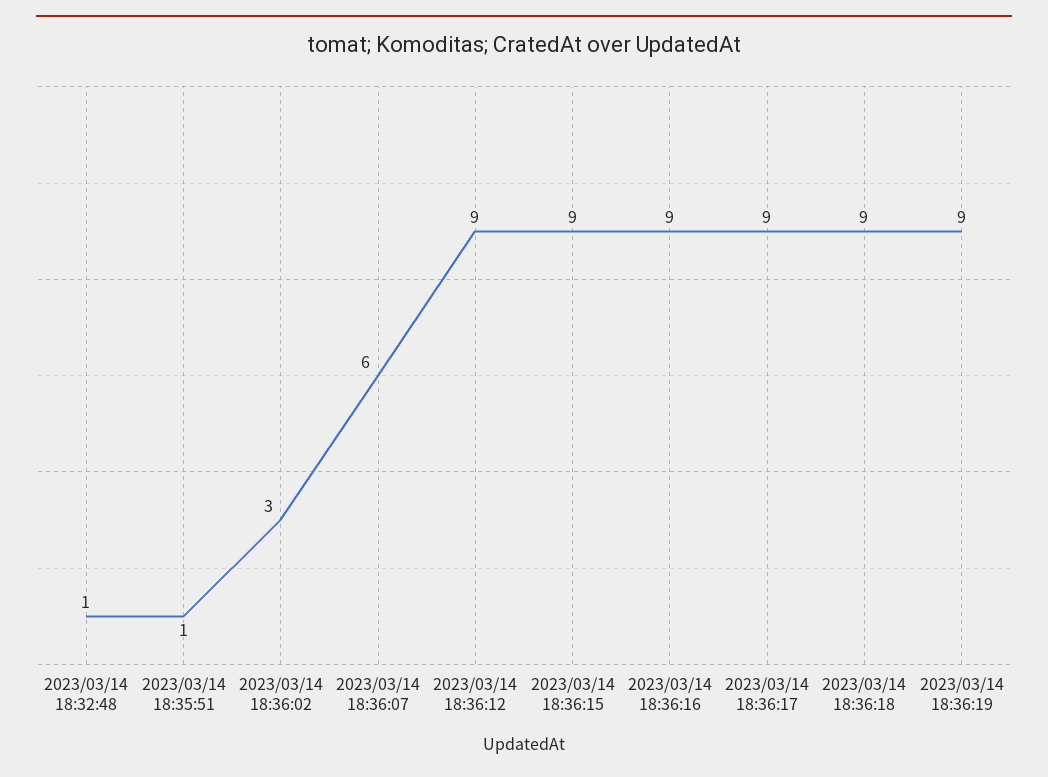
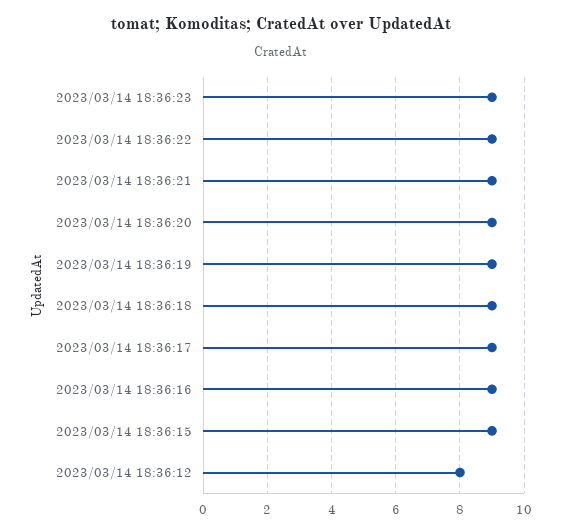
2023/03/14 18:32:48: 1 -> none
2023/03/14 18:35:51: 1 -> none
2023/03/14 18:36:02: 3 -> none
2023/03/14 18:36:07: 6 -> none
2023/03/14 18:36:12: 9 -> 8
2023/03/14 18:36:23: none -> 9
2023/03/14 18:36:22: none -> 9
2023/03/14 18:36:21: none -> 9
2023/03/14 18:36:20: none -> 9

